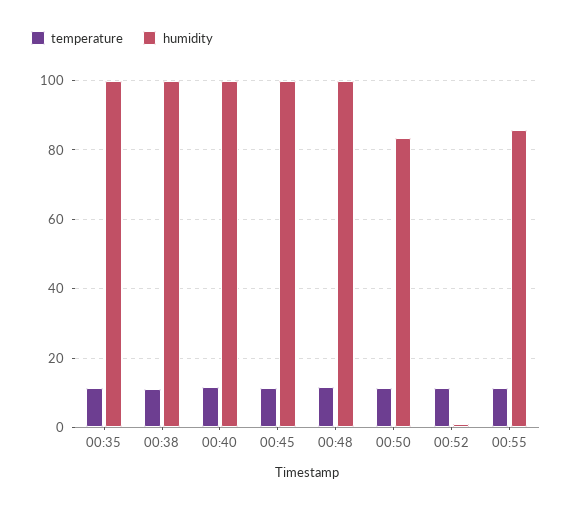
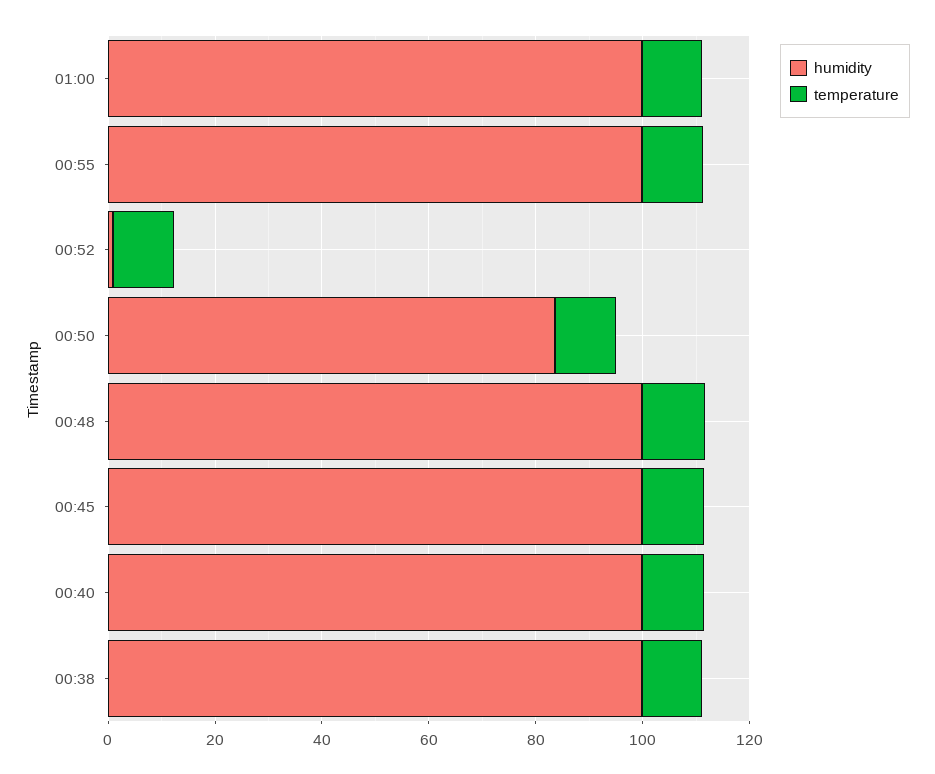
temperature, 00:35: 12 -> none
humidity, 00:35: 100 -> none
humidity, 00:55: 86 -> 100
humidity, 01:00: none -> 100
temperature, 01:00: none -> 10

